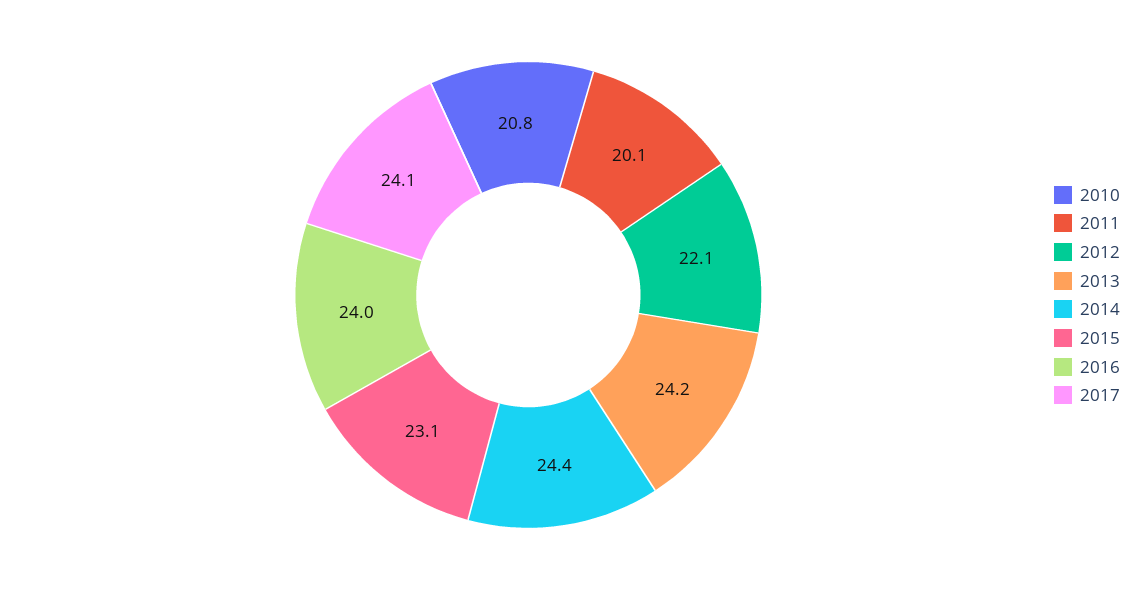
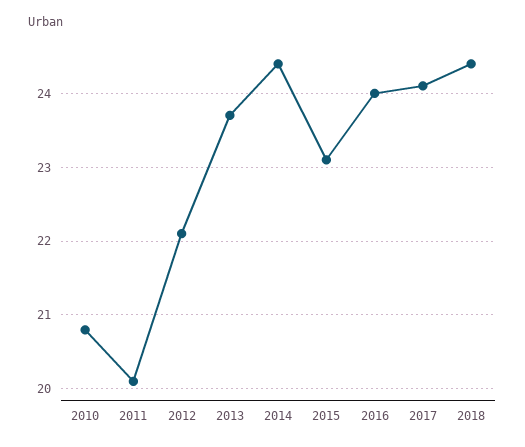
2013: 24.2 -> 23.7
2018: none -> 24.4

